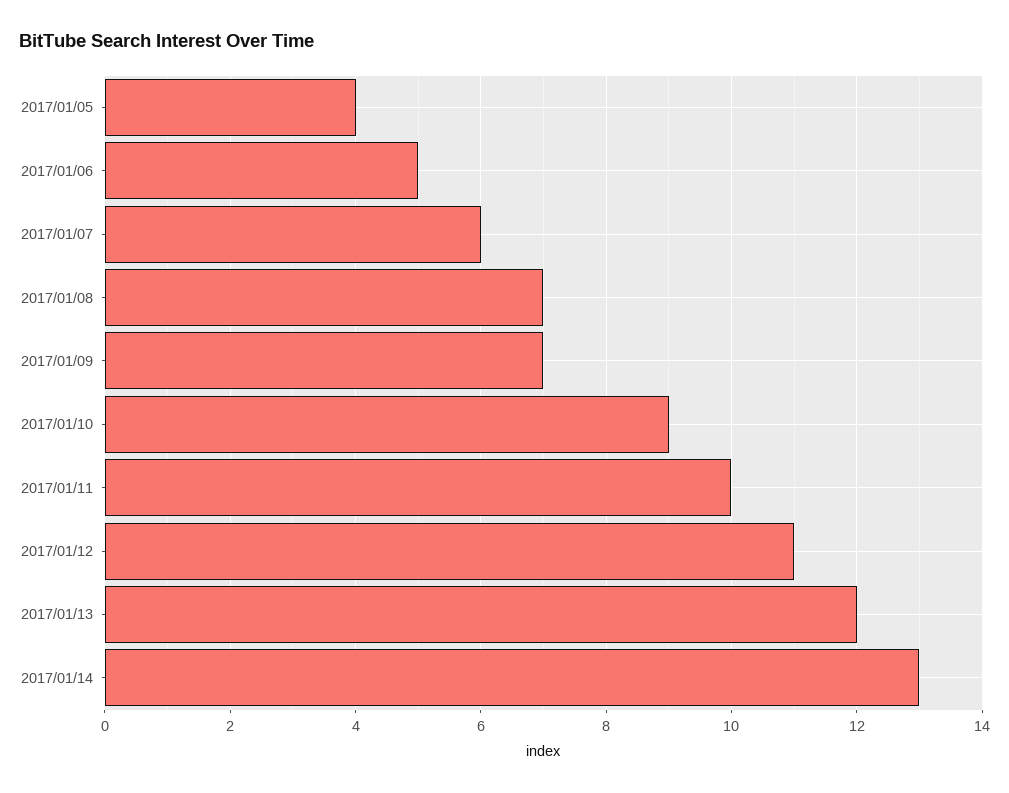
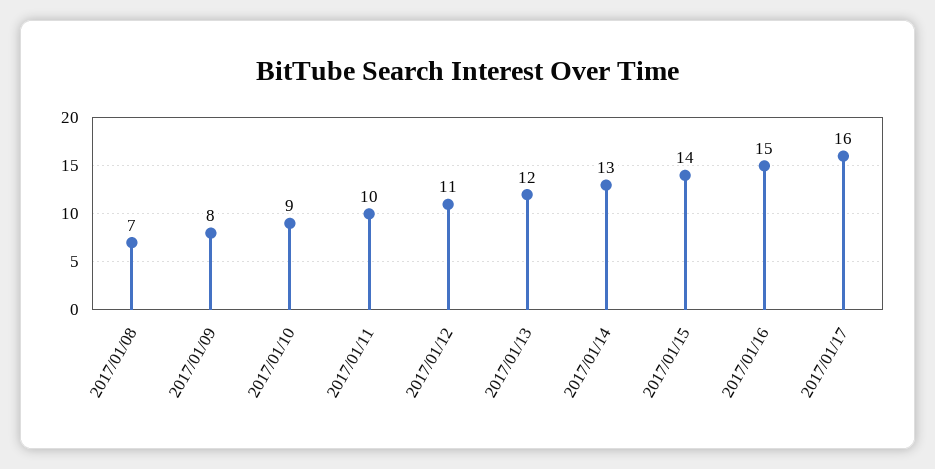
2017/01/05: 4 -> none
2017/01/06: 5 -> none
2017/01/07: 6 -> none
2017/01/09: 7 -> 8
2017/01/15: none -> 14
2017/01/16: none -> 15
2017/01/17: none -> 16

